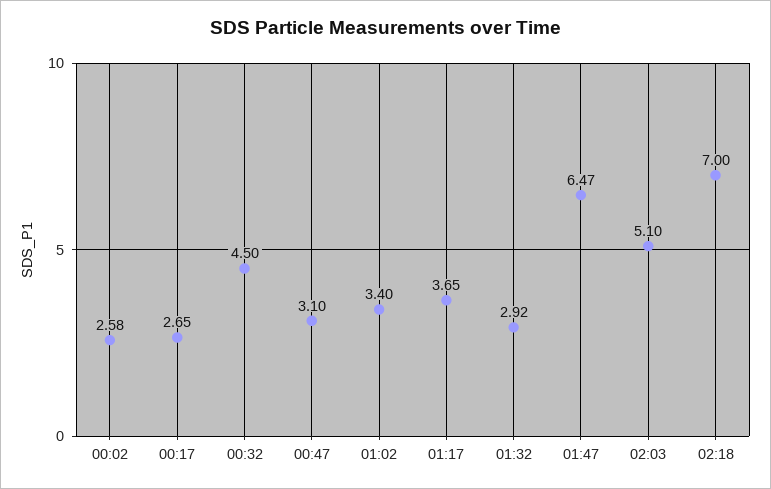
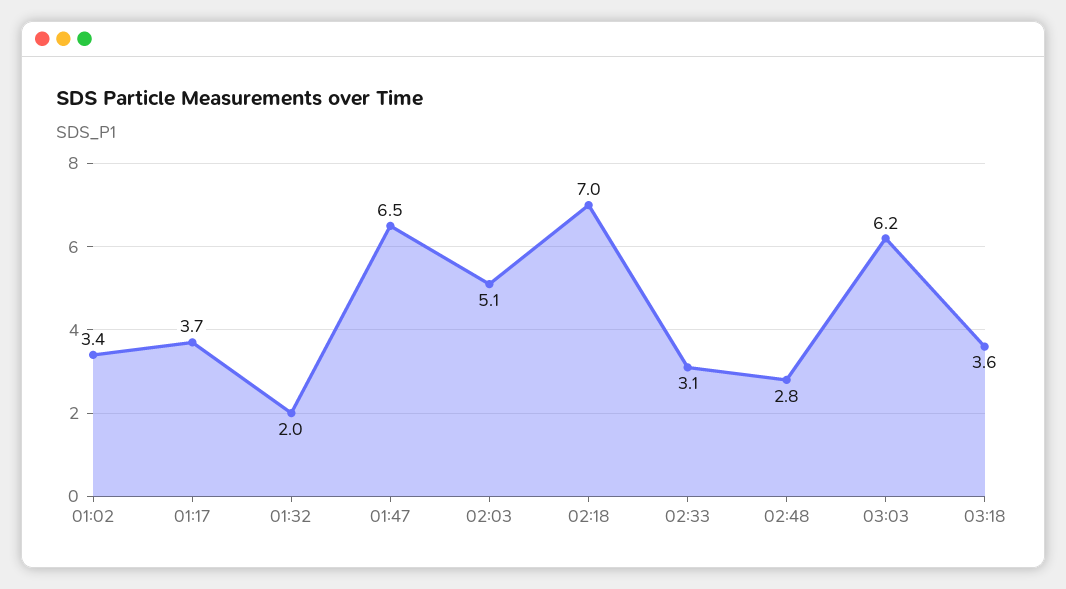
00:02: 2.58 -> none
00:17: 2.65 -> none
00:32: 4.5 -> none
00:47: 3.1 -> none
01:32: 2.92 -> 2
02:33: none -> 3.1
02:48: none -> 2.8
03:03: none -> 6.2
03:18: none -> 3.6

